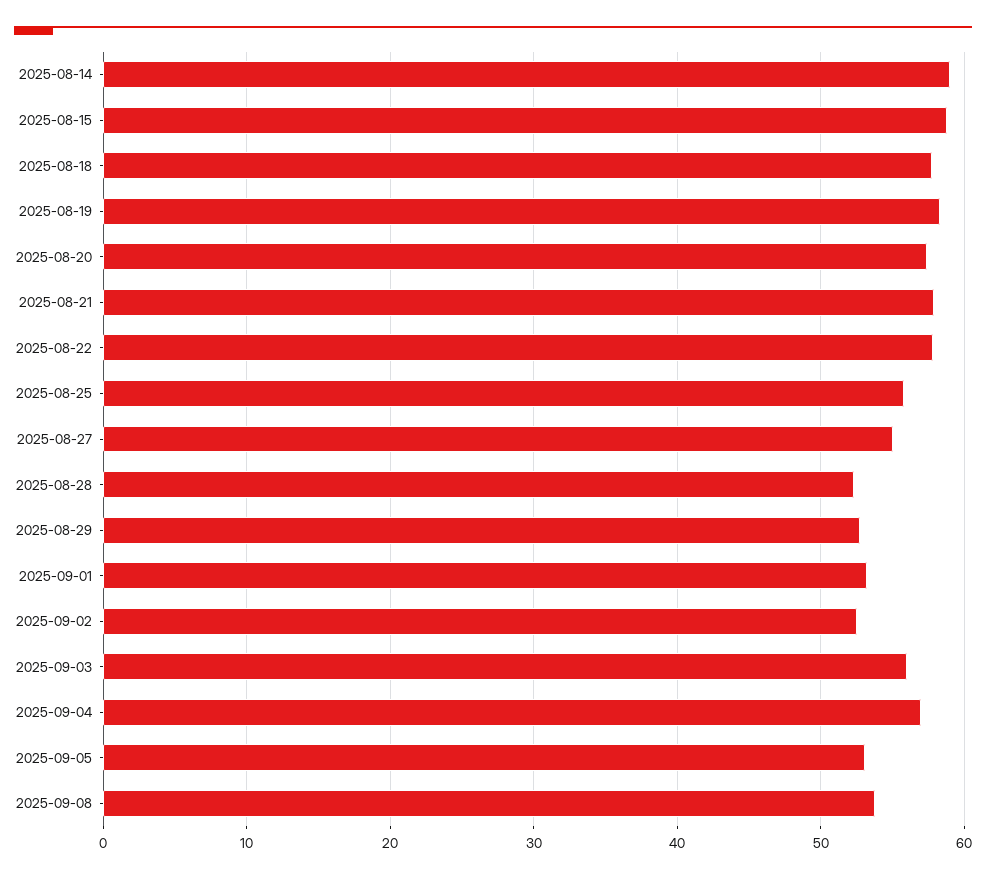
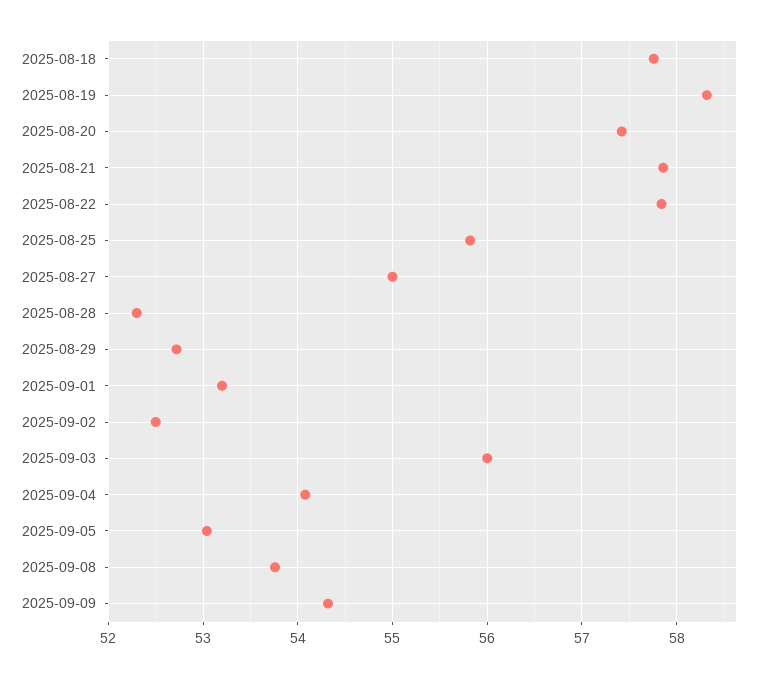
2025-08-14: 59 -> none
2025-08-15: 59 -> none
2025-09-04: 57 -> 54.1
2025-09-09: none -> 54.3

